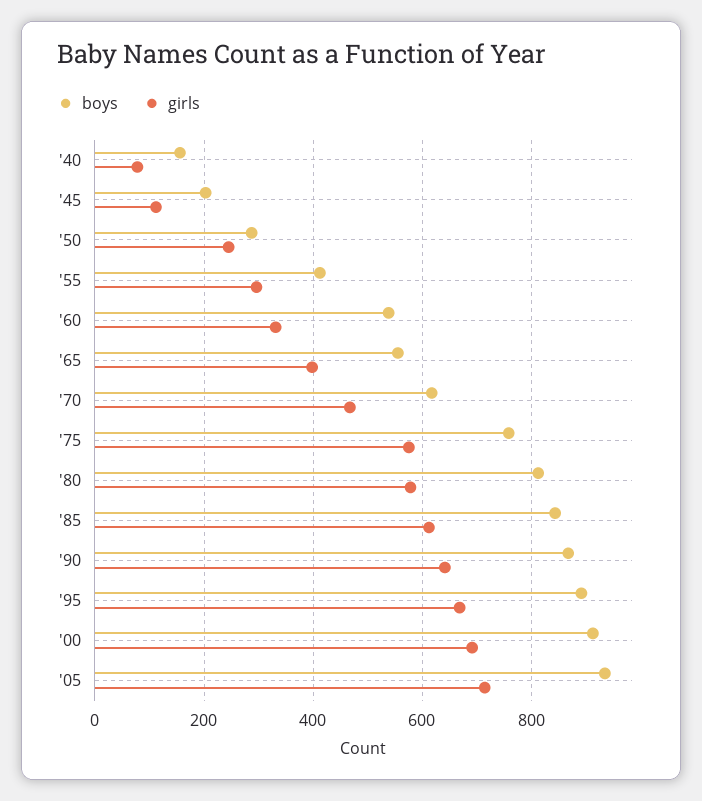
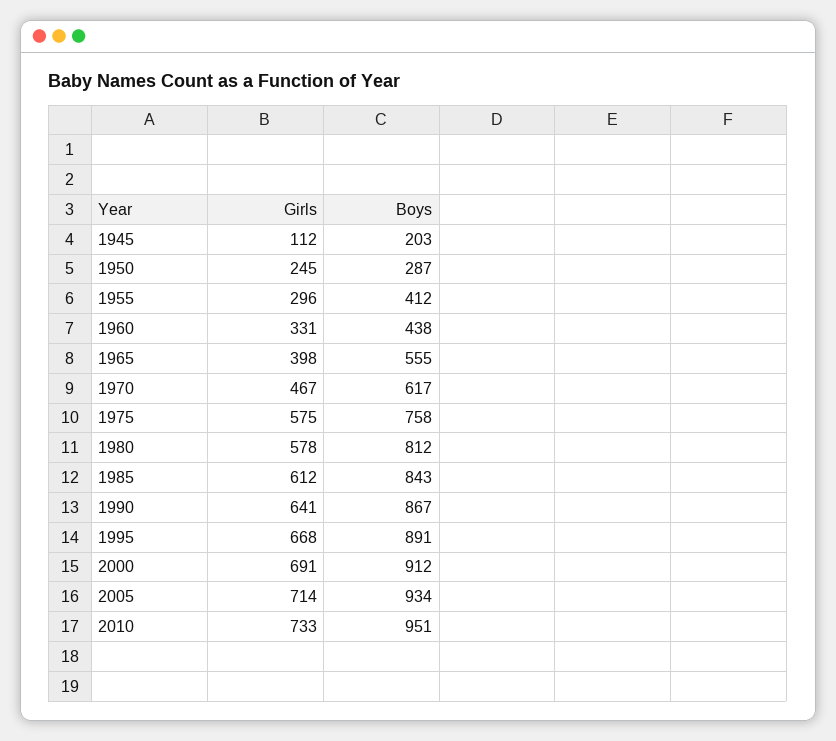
boys, '40: 160 -> none
girls, '40: 80 -> none
boys, '60: 540 -> 438
girls, 2010: none -> 733
boys, 2010: none -> 951

